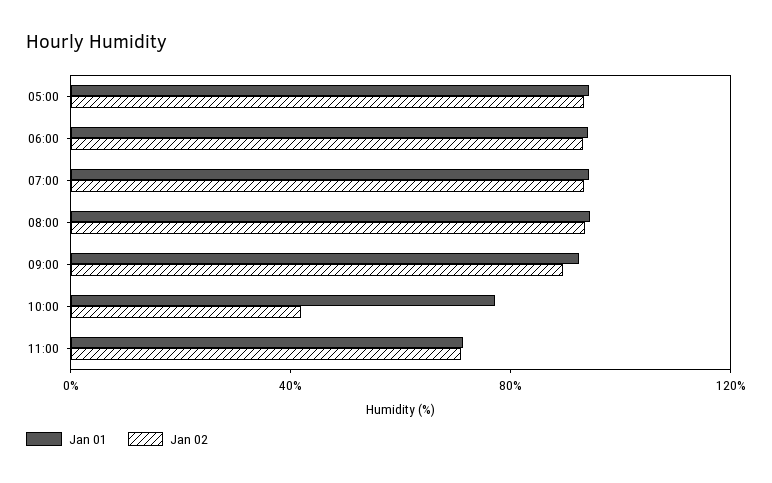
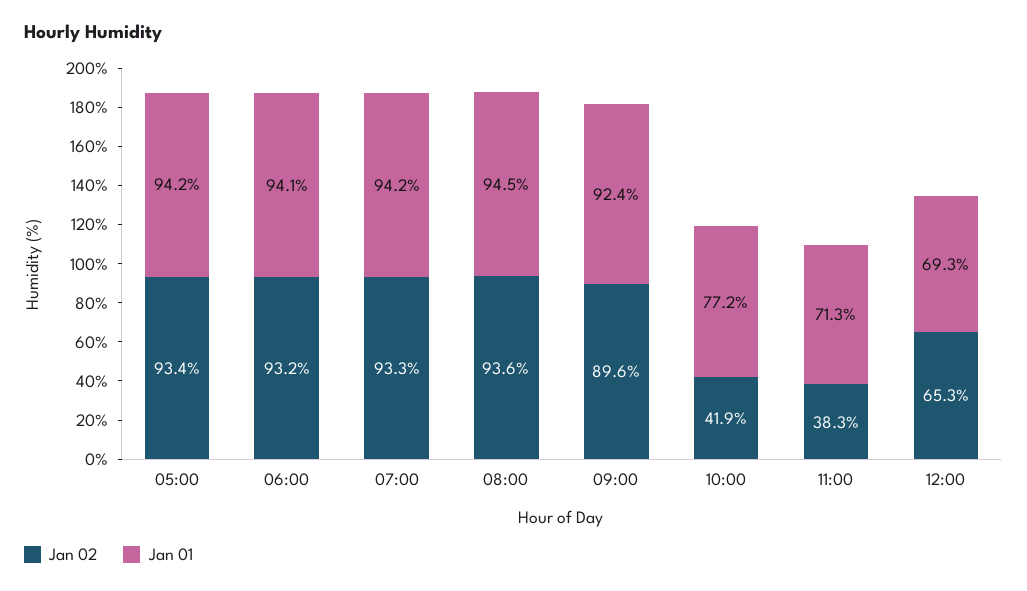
Jan 02, 11:00: 70 -> 38.3
Jan 02, 12:00: none -> 65.3
Jan 01, 12:00: none -> 69.3

